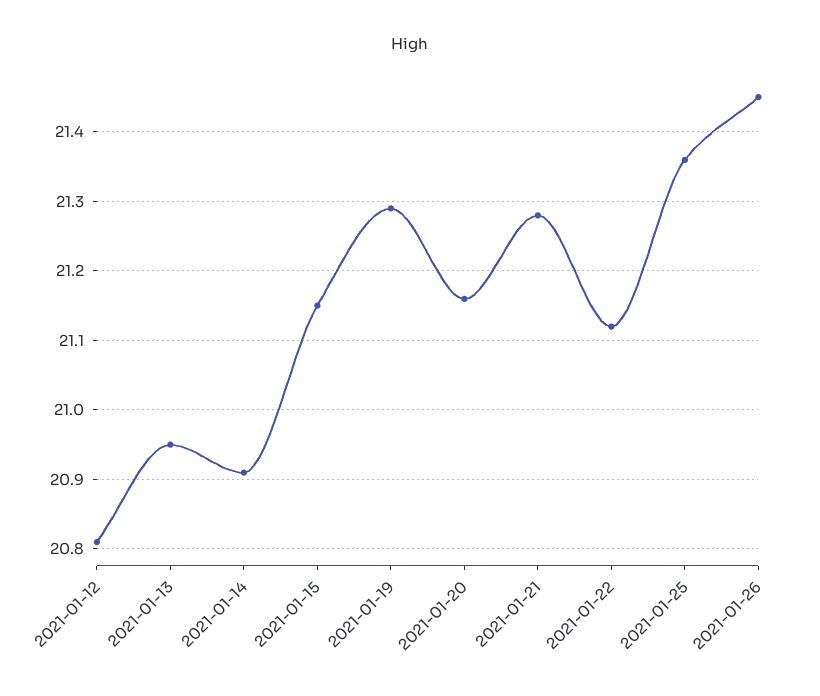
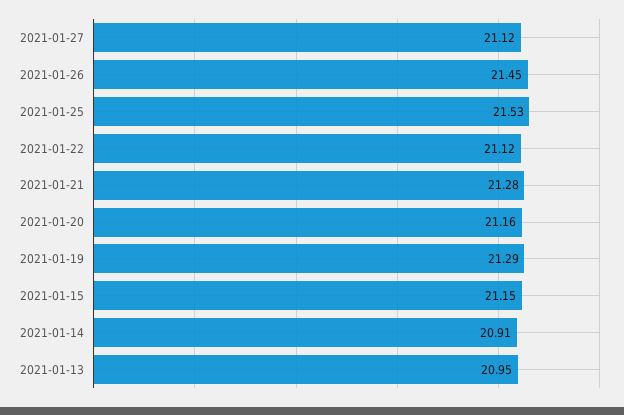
2021-01-12: 20.81 -> none
2021-01-25: 21.36 -> 21.53
2021-01-27: none -> 21.12

